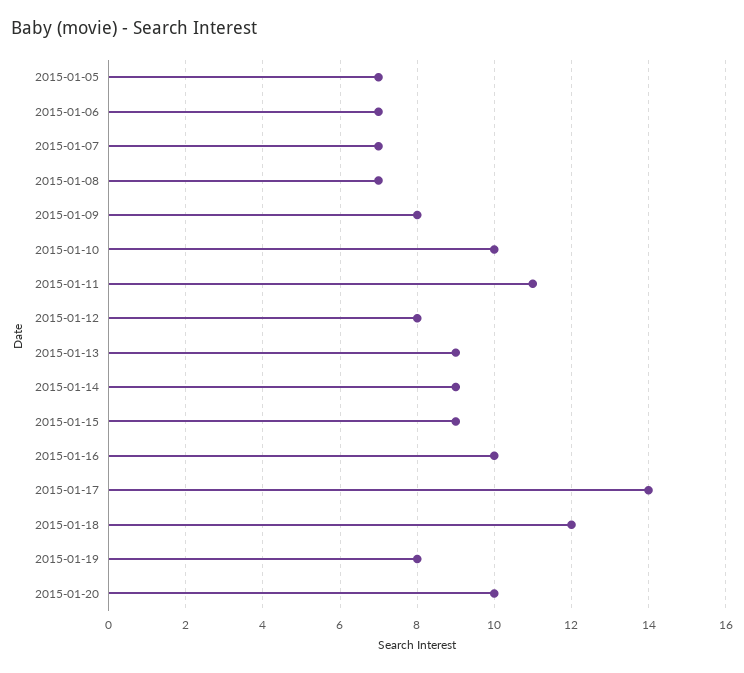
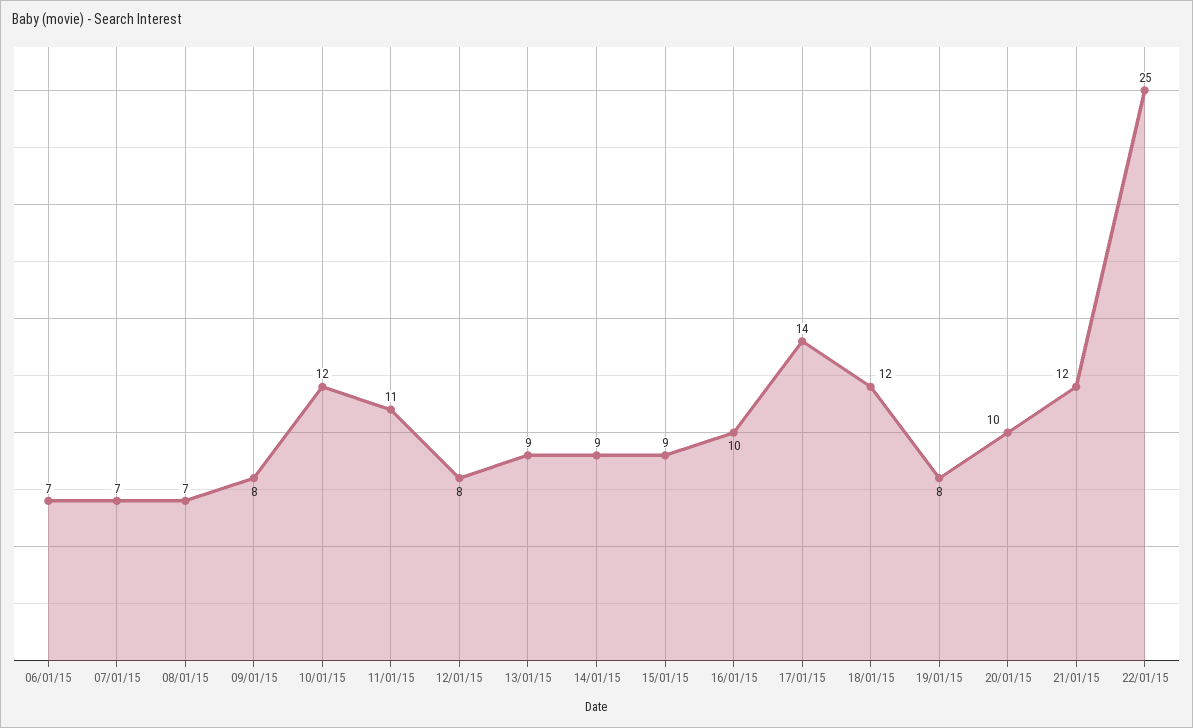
2015-01-05: 7 -> none
2015-01-10: 10 -> 12
21/01/15: none -> 12
22/01/15: none -> 25

